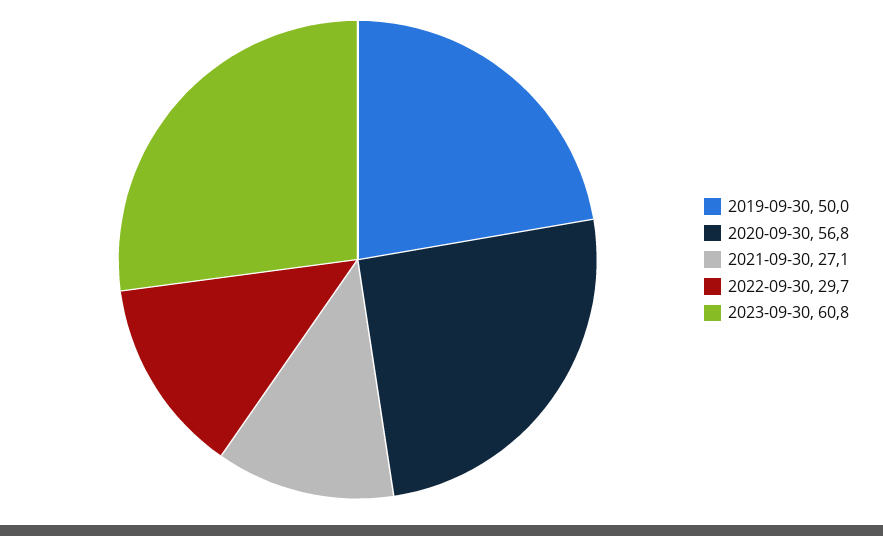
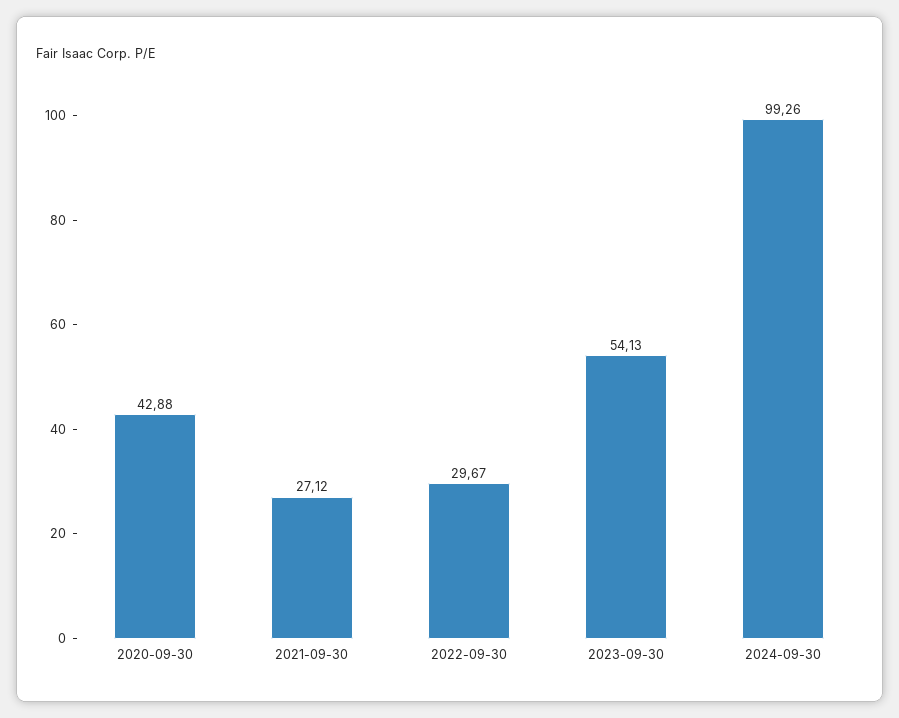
2019-09-30: 50 -> none
2020-09-30: 56.8 -> 42.88
2023-09-30: 60.8 -> 54.13
2024-09-30: none -> 99.26

